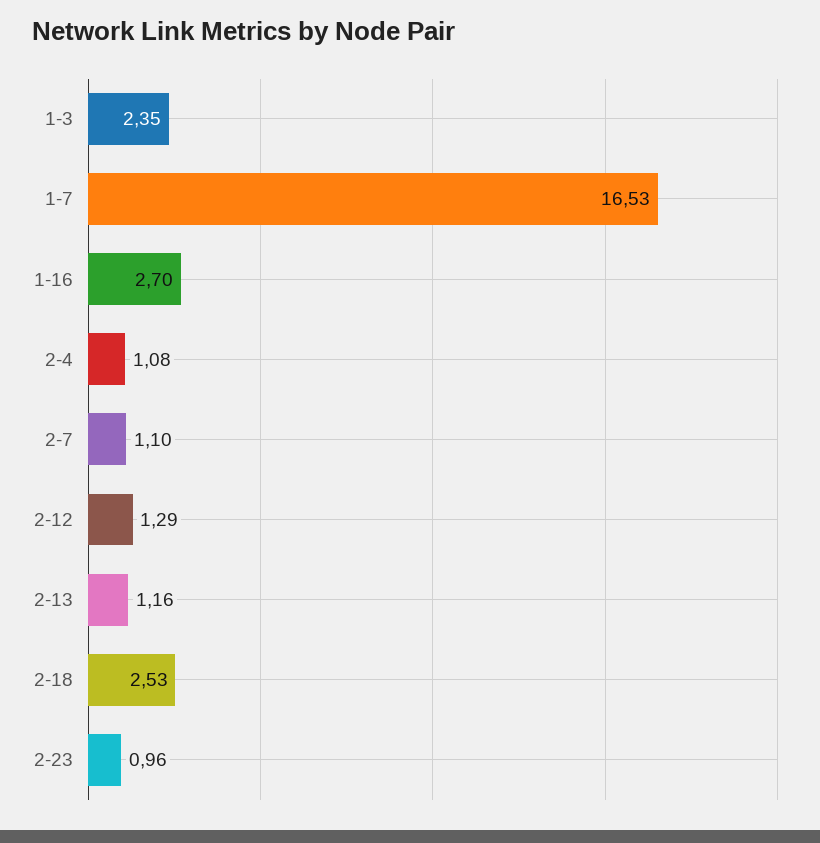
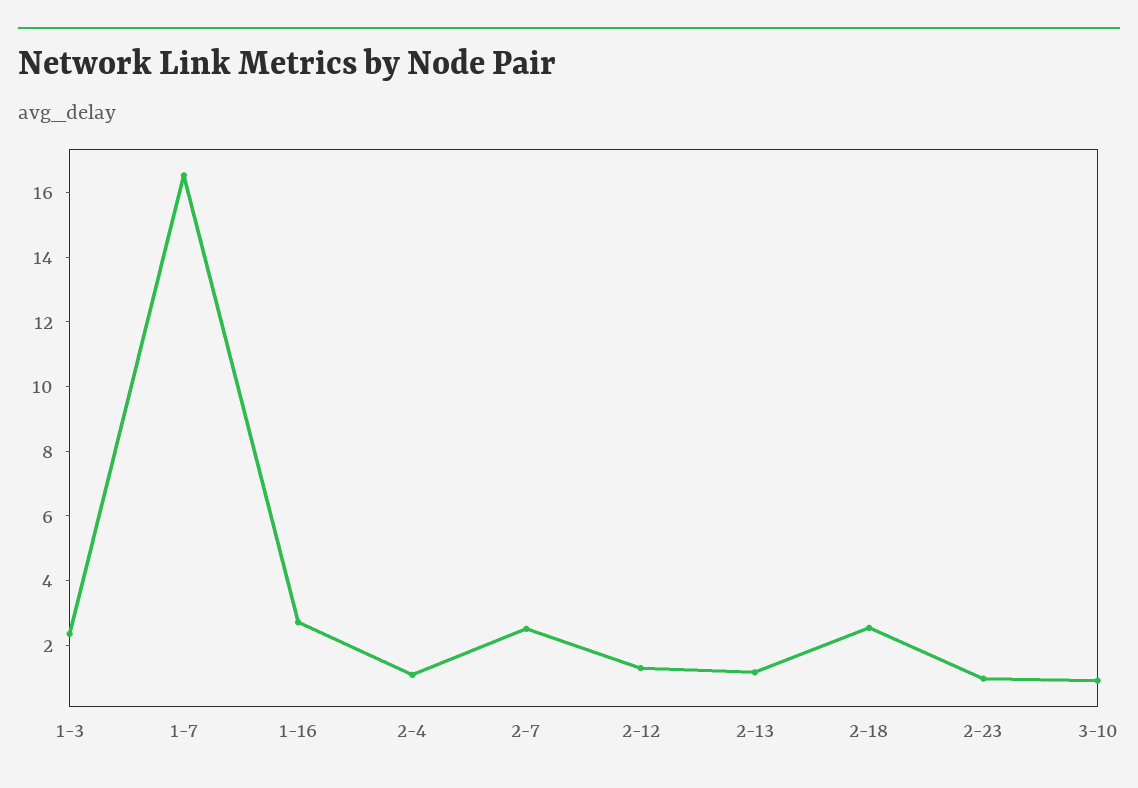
2-7: 1.1 -> 2.5
3-10: none -> 1

